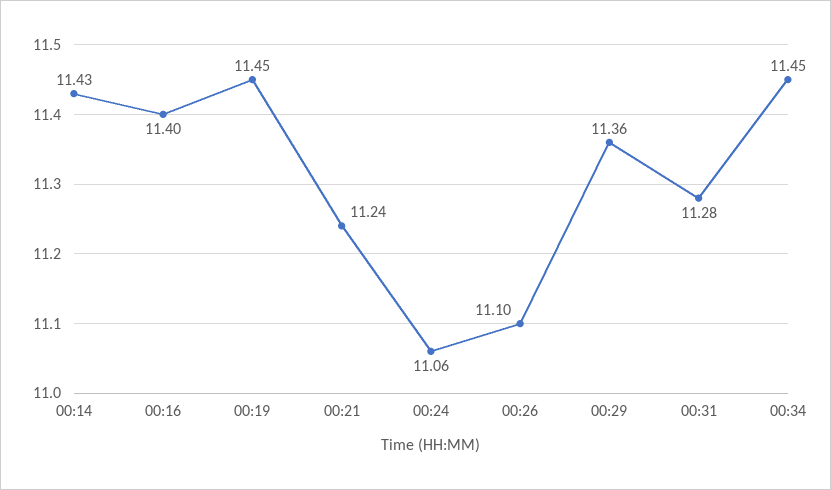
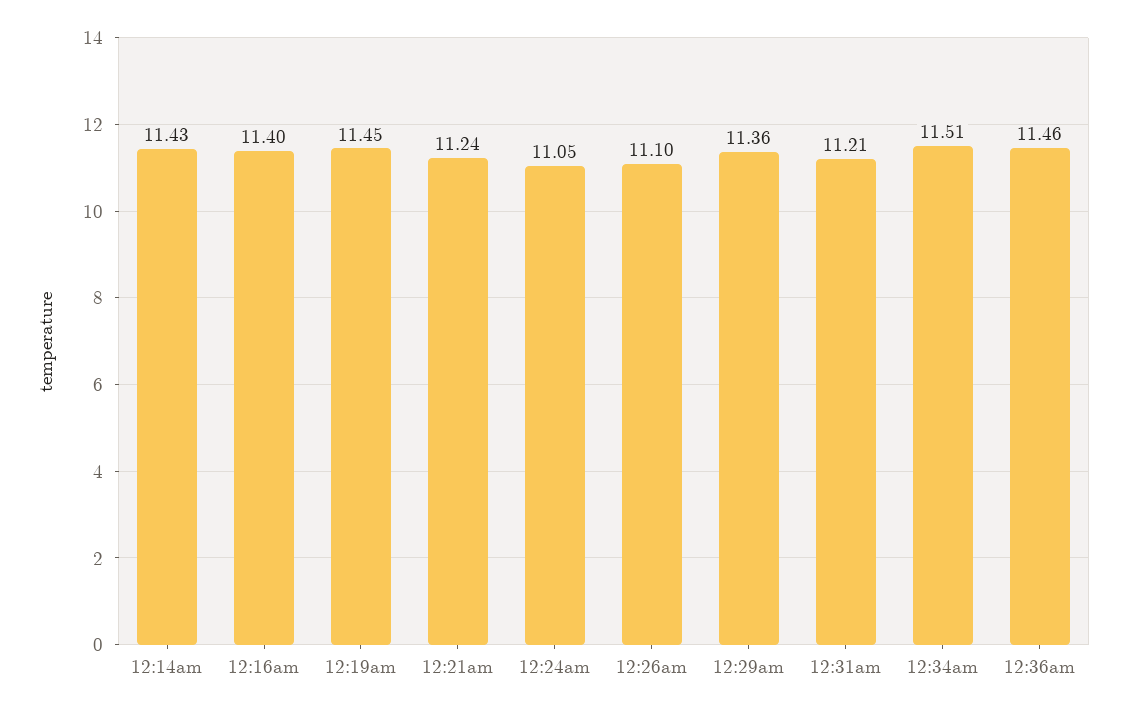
00:24: 11.06 -> 11.05
00:31: 11.28 -> 11.21
00:34: 11.45 -> 11.51
12:36am: none -> 11.46

